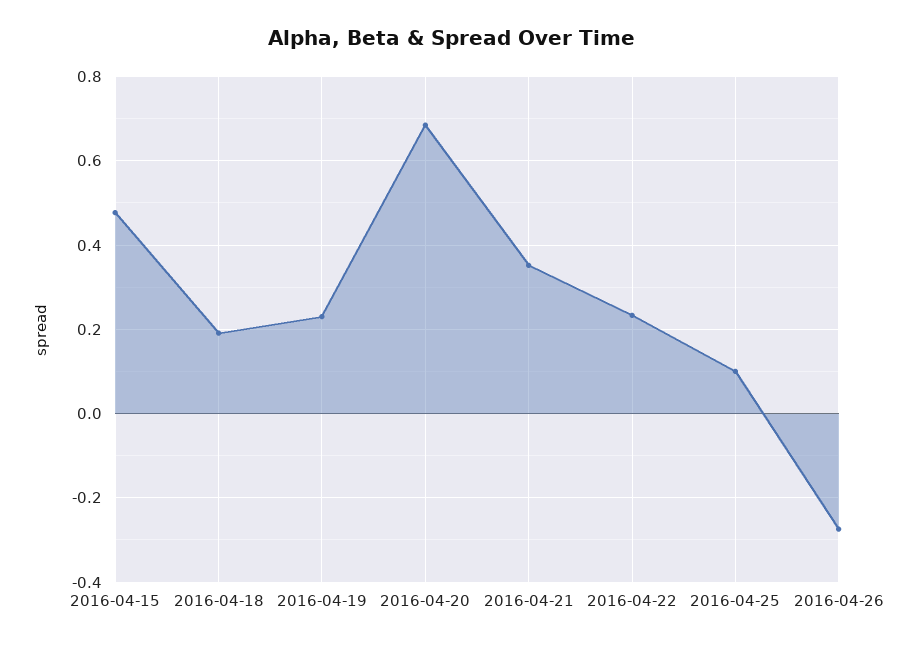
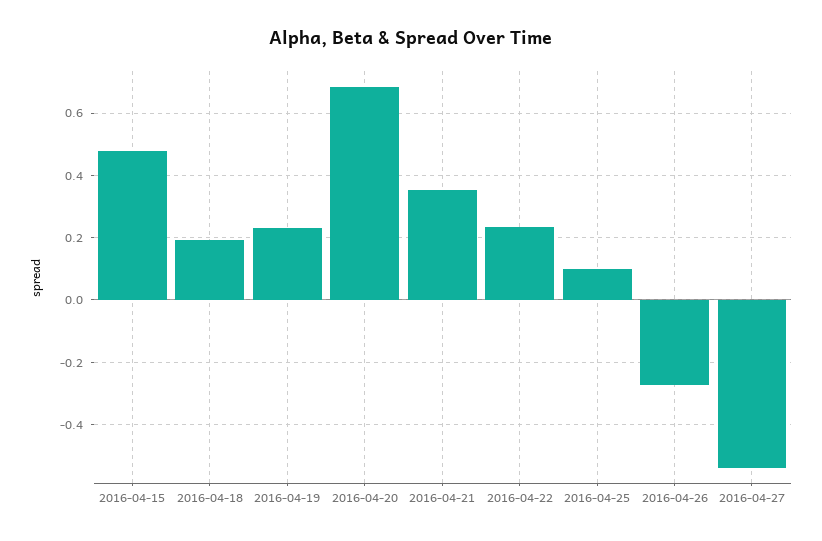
2016-04-27: none -> -0.54

